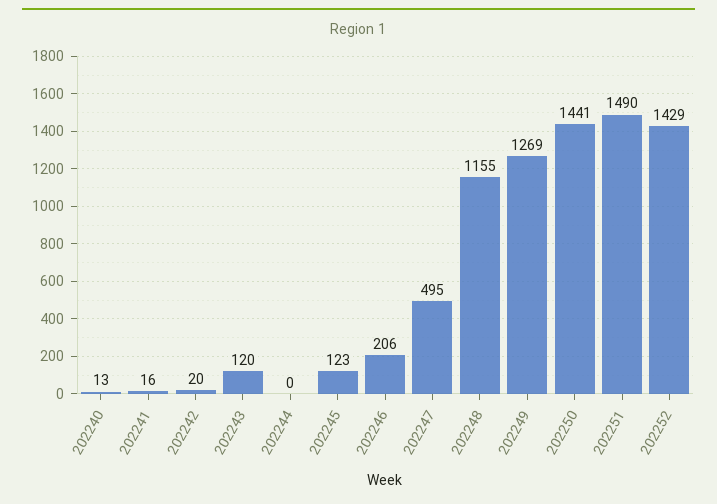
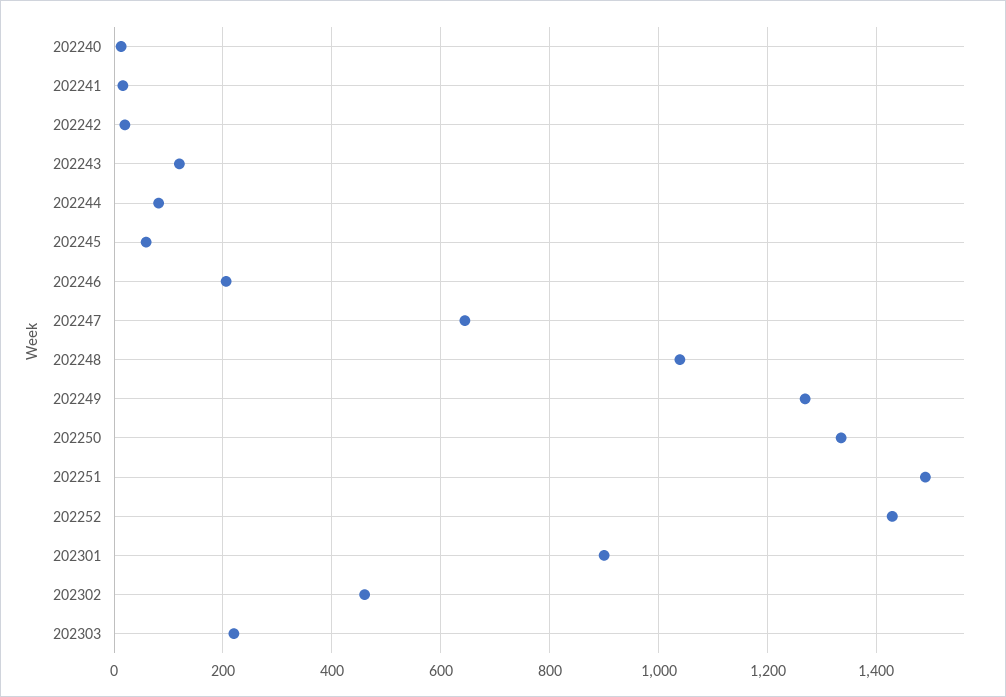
202244: 0 -> 80
202245: 123 -> 60
202247: 495 -> 640
202248: 1155 -> 1040
202250: 1441 -> 1340
202301: none -> 900
202302: none -> 460
202303: none -> 220

